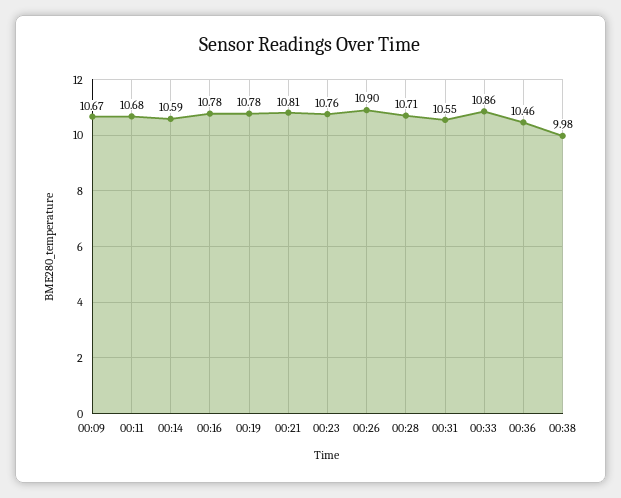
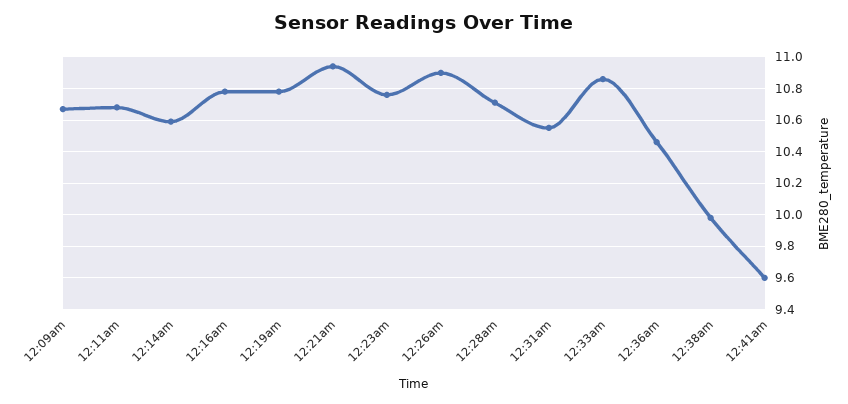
00:21: 10.81 -> 10.95
12:41am: none -> 9.6

